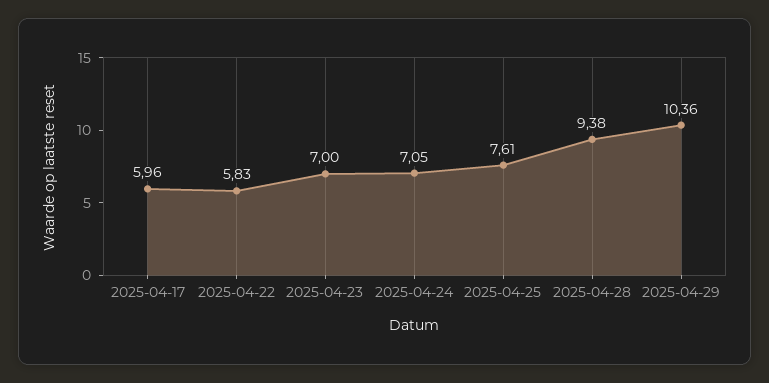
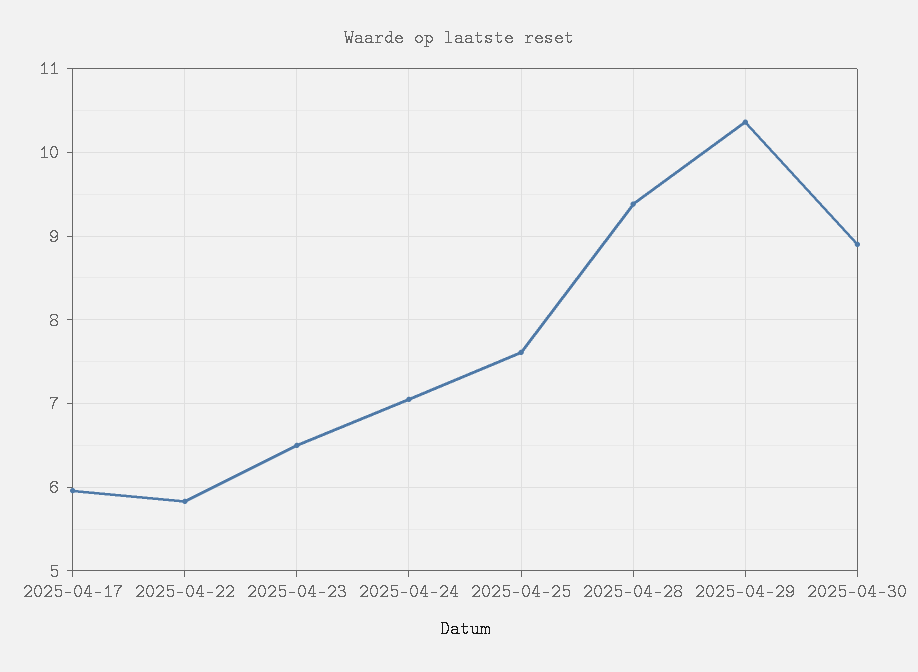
2025-04-23: 7 -> 6.5
2025-04-30: none -> 8.9

